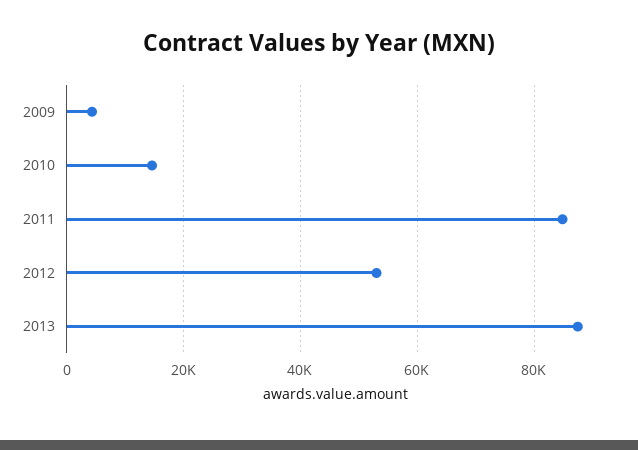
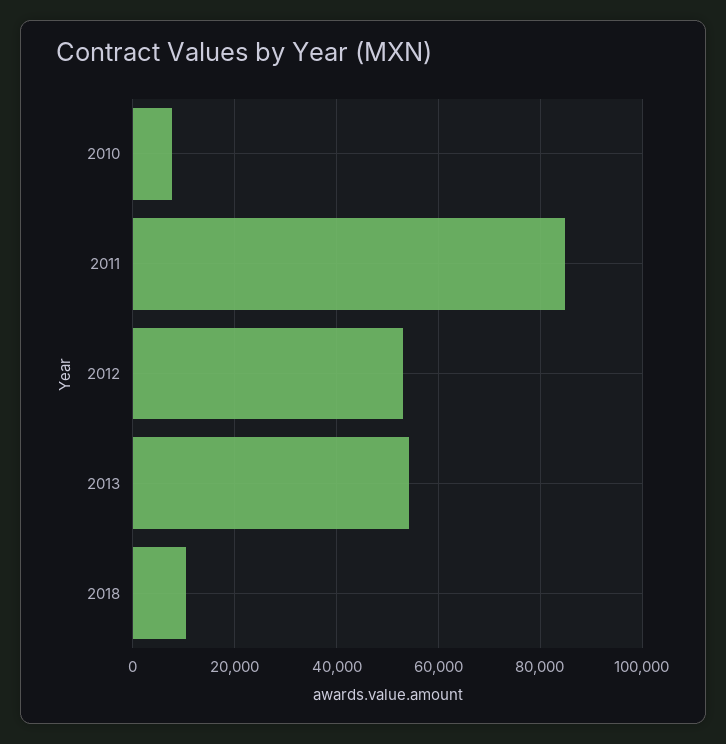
2009: 4000 -> none
2010: 14000 -> 8000
2013: 88000 -> 54000
2018: none -> 10000

